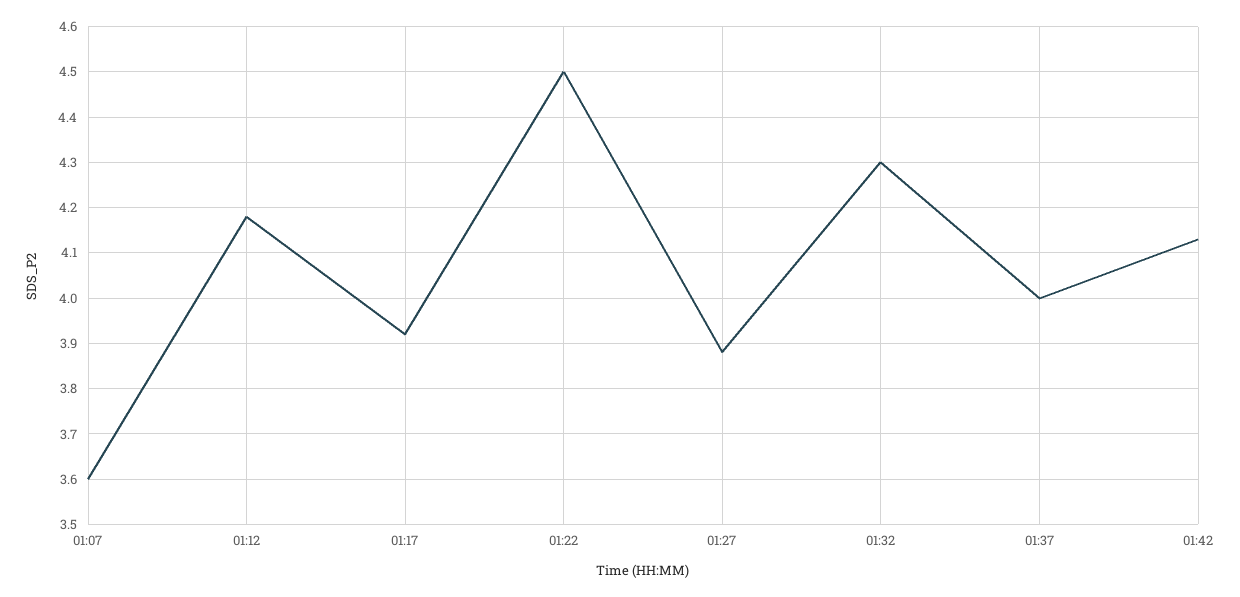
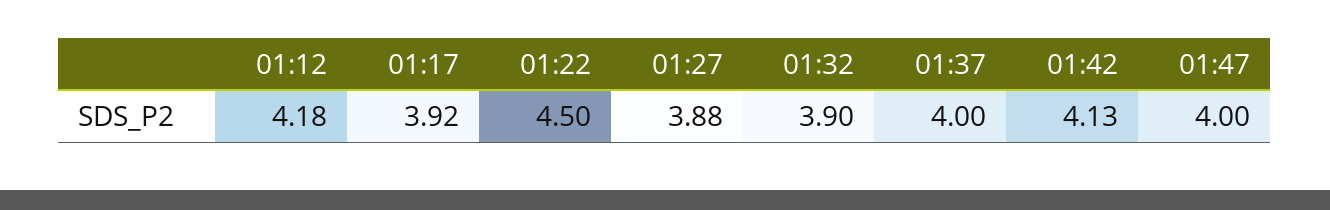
01:07: 3.6 -> none
01:32: 4.3 -> 3.9
01:47: none -> 4

